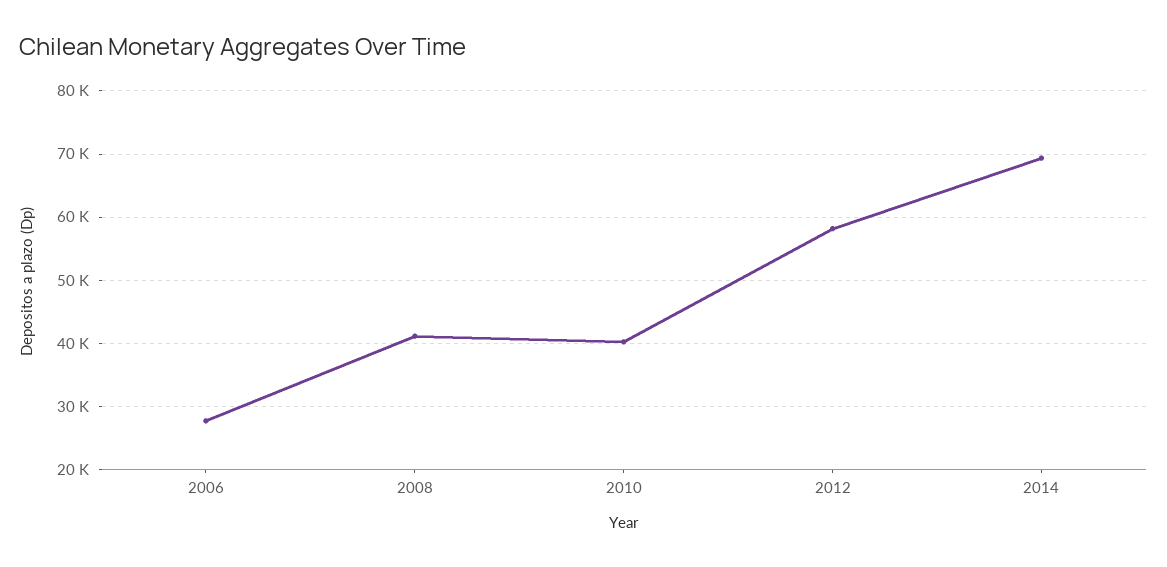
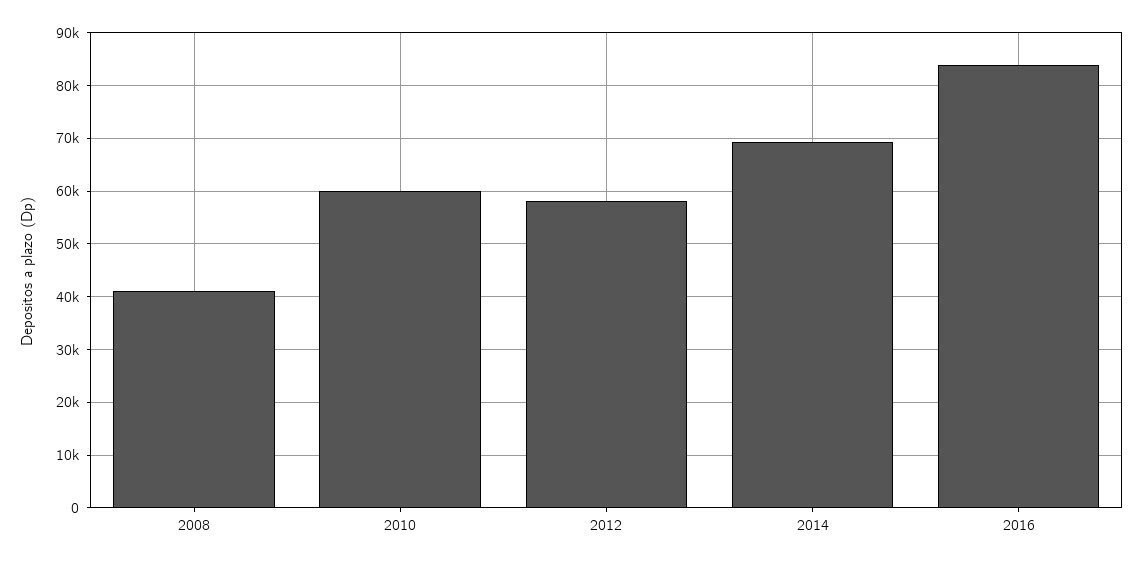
2006: 28000 -> none
2010: 40000 -> 60000
2016: none -> 84000

